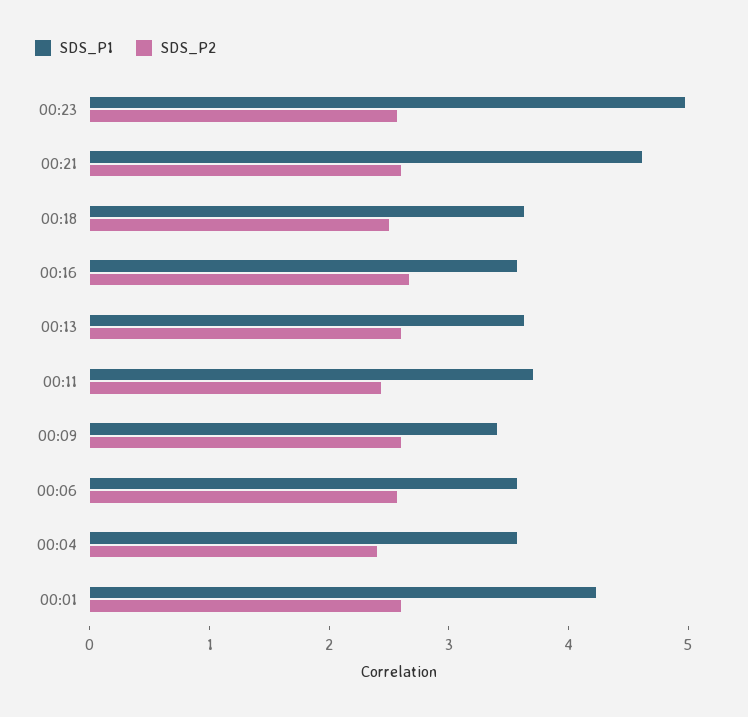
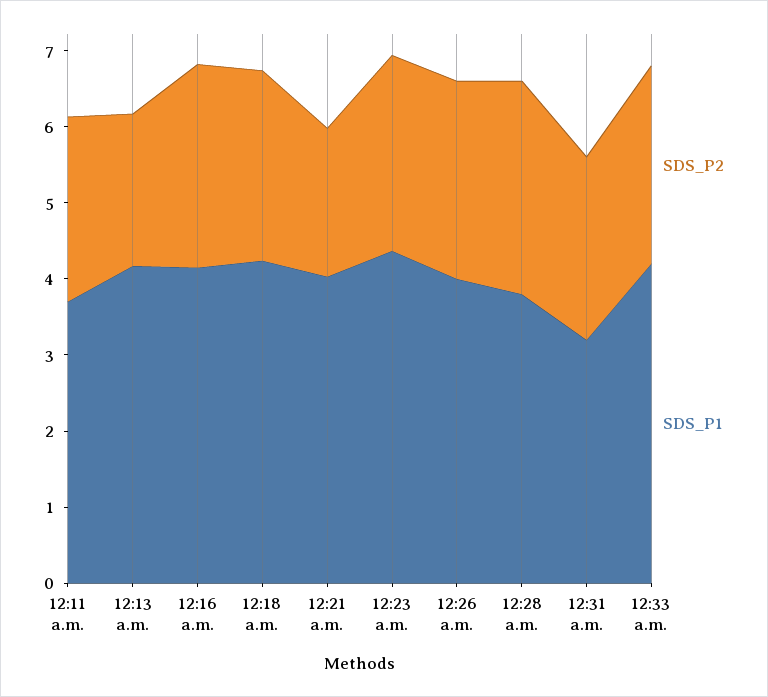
SDS_P1, 00:23: 5 -> 4.4
SDS_P1, 00:21: 4.6 -> 4
SDS_P2, 00:21: 2.6 -> 2
SDS_P1, 00:18: 3.6 -> 4.2
SDS_P1, 00:16: 3.6 -> 4.2
SDS_P1, 00:13: 3.6 -> 4.2
SDS_P2, 00:13: 2.6 -> 2
SDS_P1, 00:09: 3.4 -> none
SDS_P2, 00:09: 2.6 -> none
SDS_P1, 00:06: 3.6 -> none
SDS_P2, 00:06: 2.6 -> none
SDS_P1, 00:04: 3.6 -> none
SDS_P2, 00:04: 2.4 -> none
SDS_P1, 00:01: 4.2 -> none
SDS_P2, 00:01: 2.6 -> none
SDS_P2, 12:26 a.m.: none -> 2.6
SDS_P1, 12:26 a.m.: none -> 4
SDS_P2, 12:28 a.m.: none -> 2.8
SDS_P1, 12:28 a.m.: none -> 3.8
SDS_P2, 12:31 a.m.: none -> 2.4
SDS_P1, 12:31 a.m.: none -> 3.2
SDS_P2, 12:33 a.m.: none -> 2.6
SDS_P1, 12:33 a.m.: none -> 4.2

